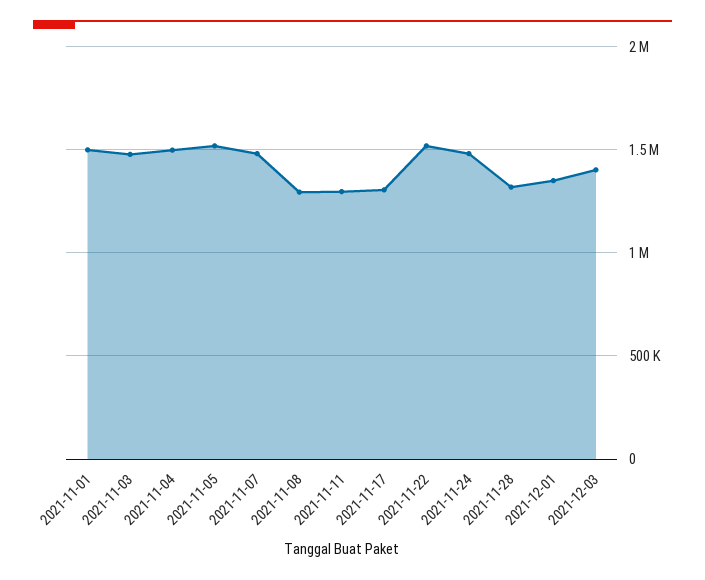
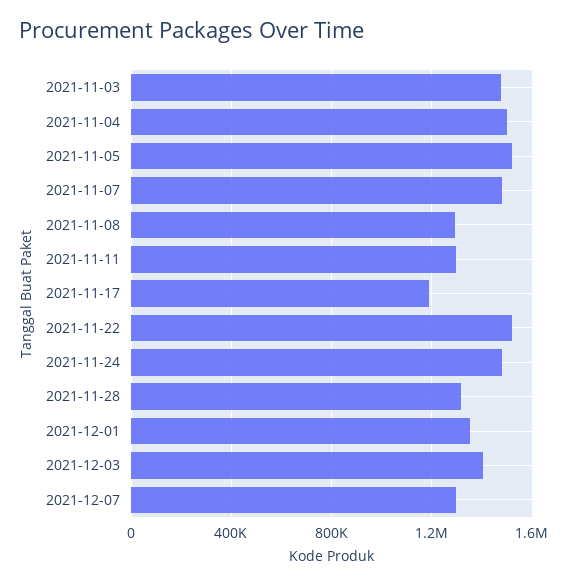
2021-11-01: 1500000 -> none
2021-11-17: 1300000 -> 1200000
2021-12-07: none -> 1300000

